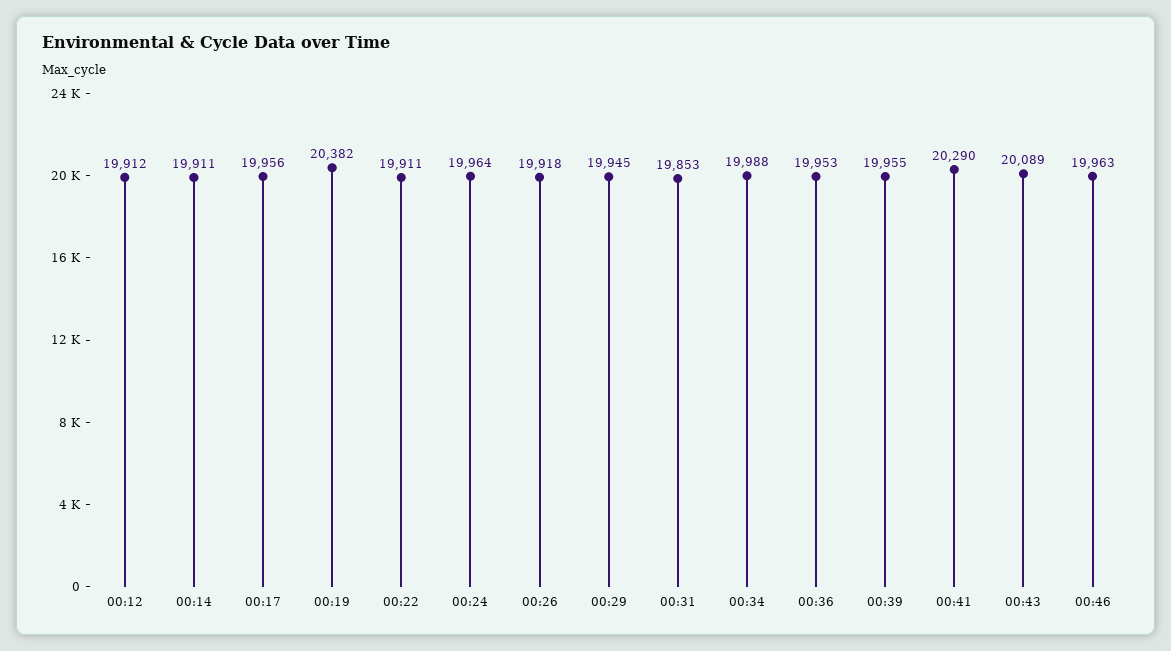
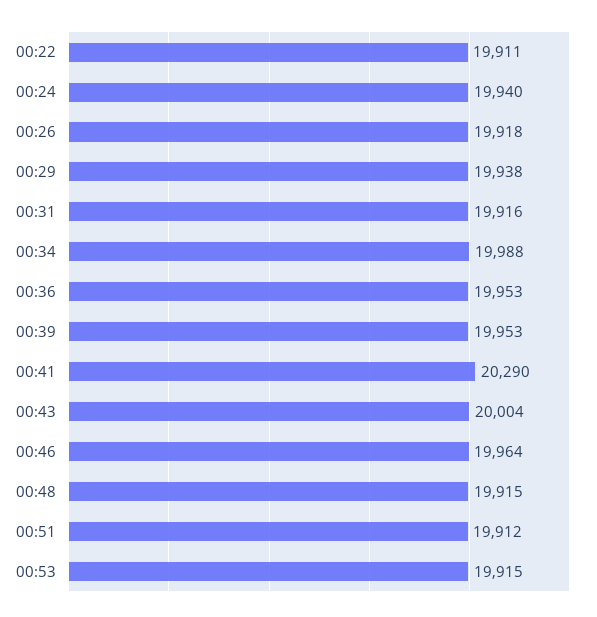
00:12: 19912 -> none
00:14: 19911 -> none
00:17: 19956 -> none
00:19: 20382 -> none
00:24: 19964 -> 19940
00:29: 19945 -> 19938
00:31: 19853 -> 19916
00:39: 19955 -> 19953
00:43: 20089 -> 20004
00:46: 19963 -> 19964
00:48: none -> 19915
00:51: none -> 19912
00:53: none -> 19915

